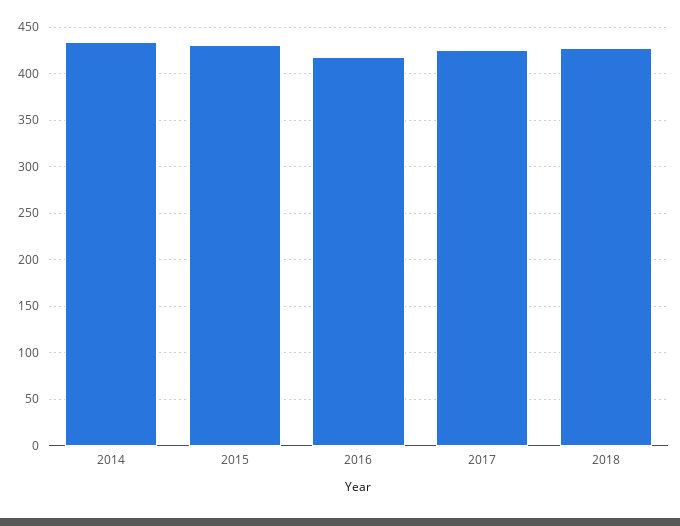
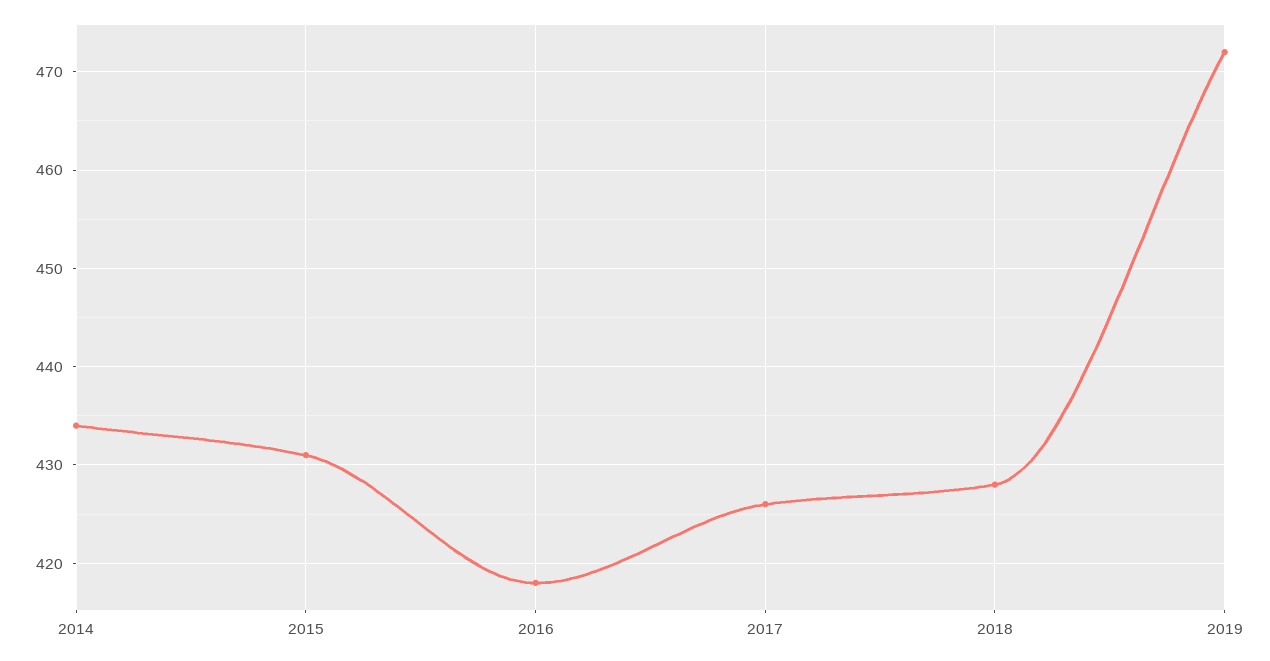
2019: none -> 472

